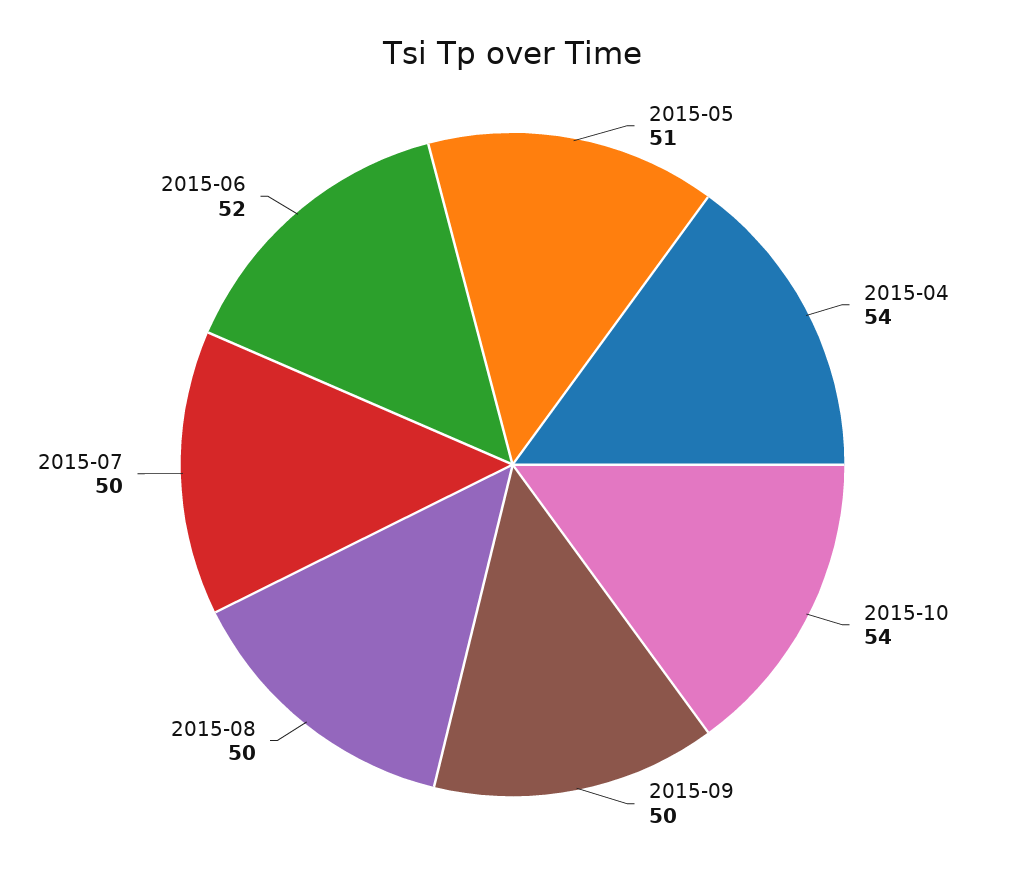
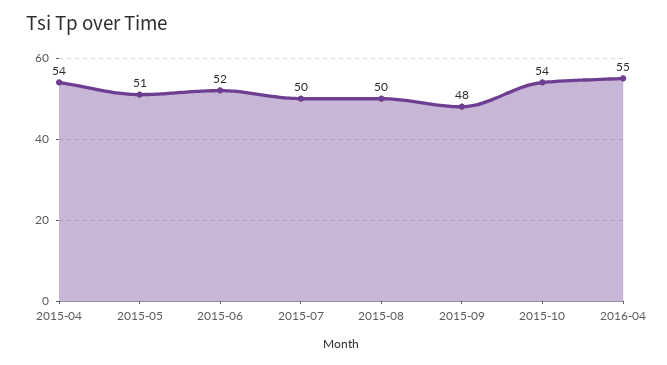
2015-09: 50 -> 48
2016-04: none -> 55

